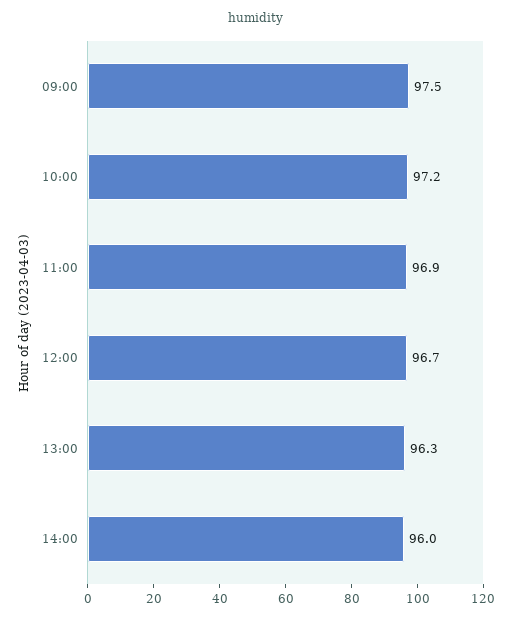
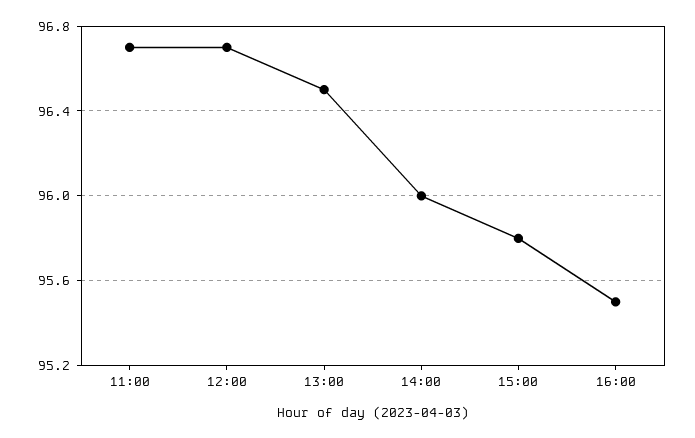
09:00: 97.5 -> none
10:00: 97.2 -> none
11:00: 96.9 -> 96.7
13:00: 96.3 -> 96.5
15:00: none -> 95.8
16:00: none -> 95.5

